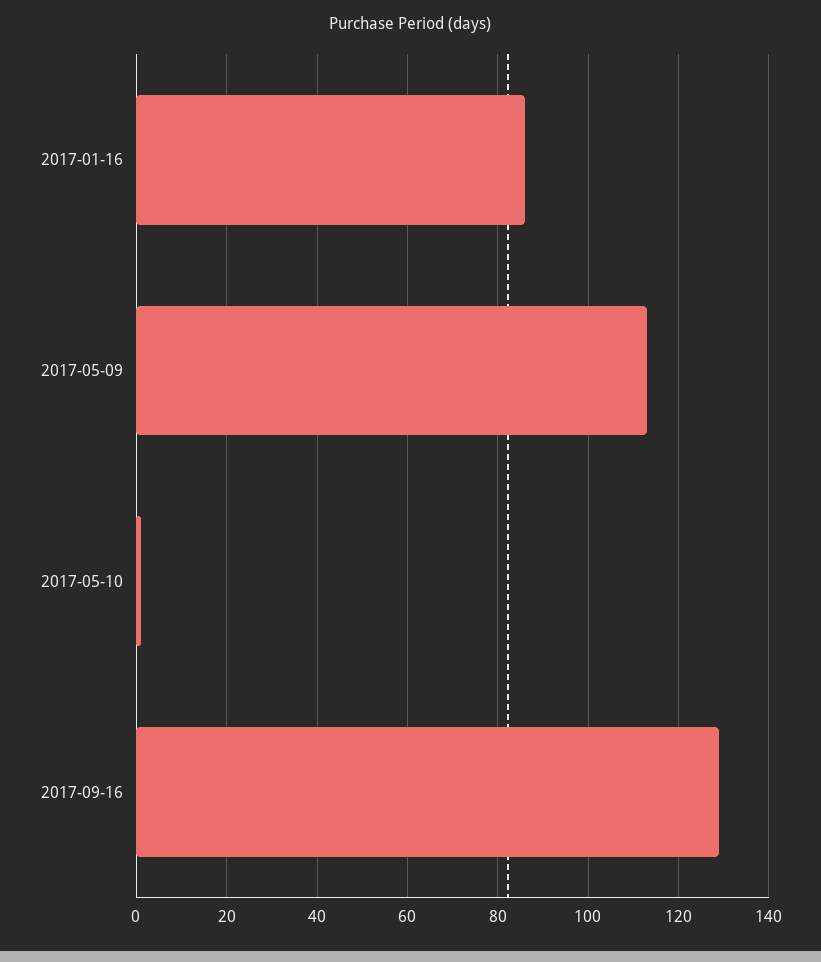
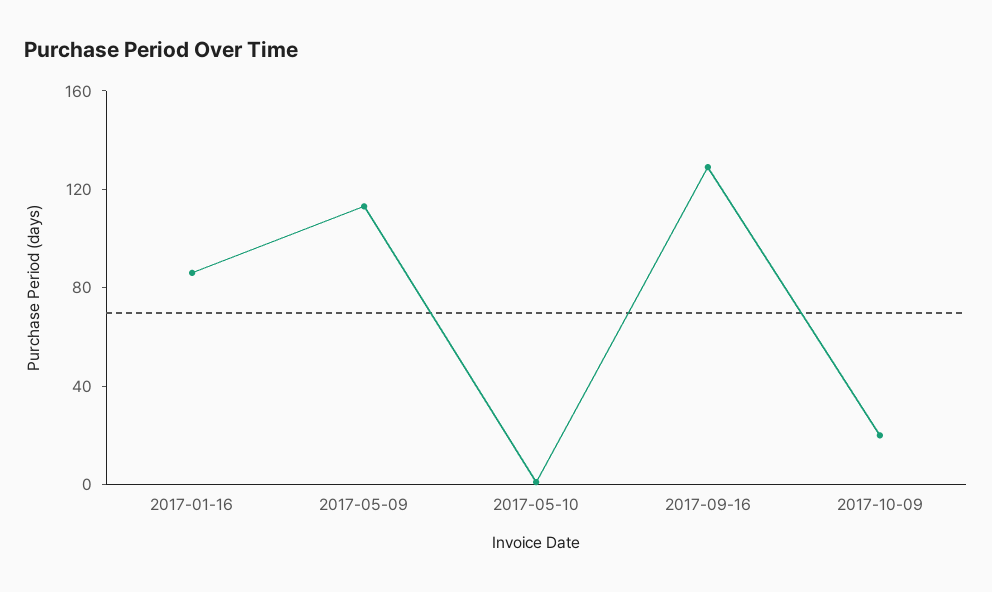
2017-10-09: none -> 20

